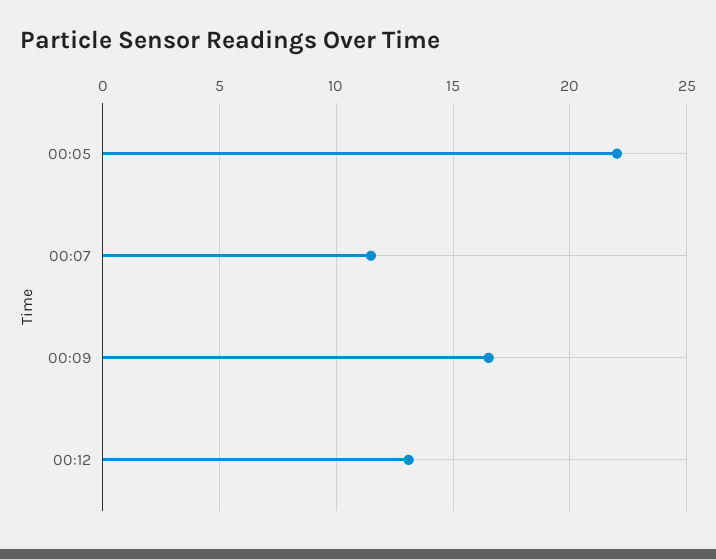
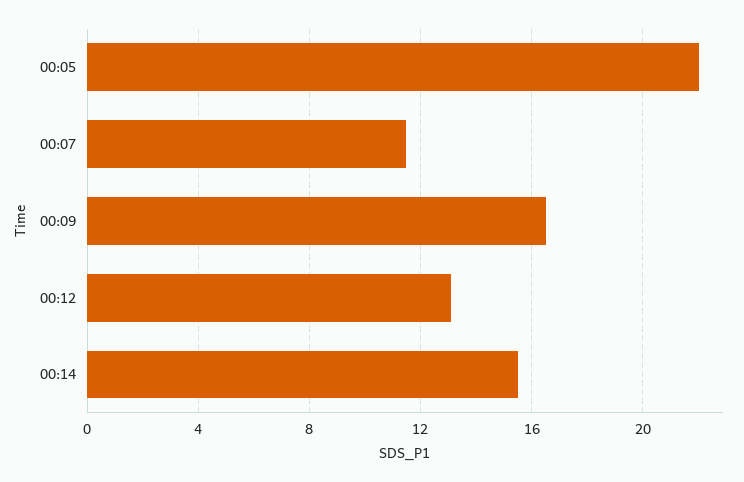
00:14: none -> 15.5

